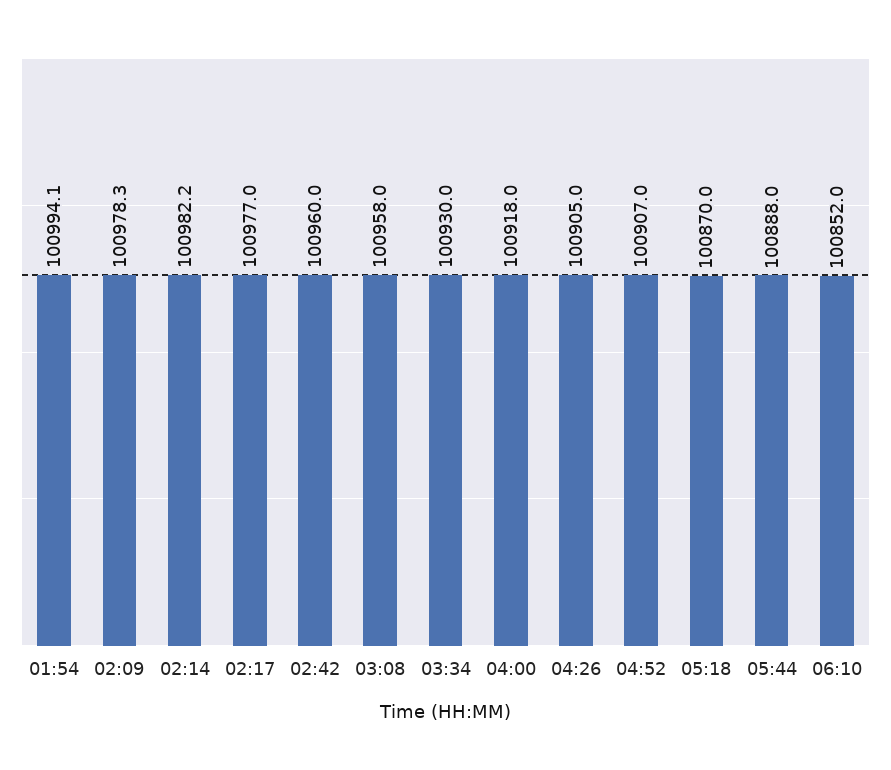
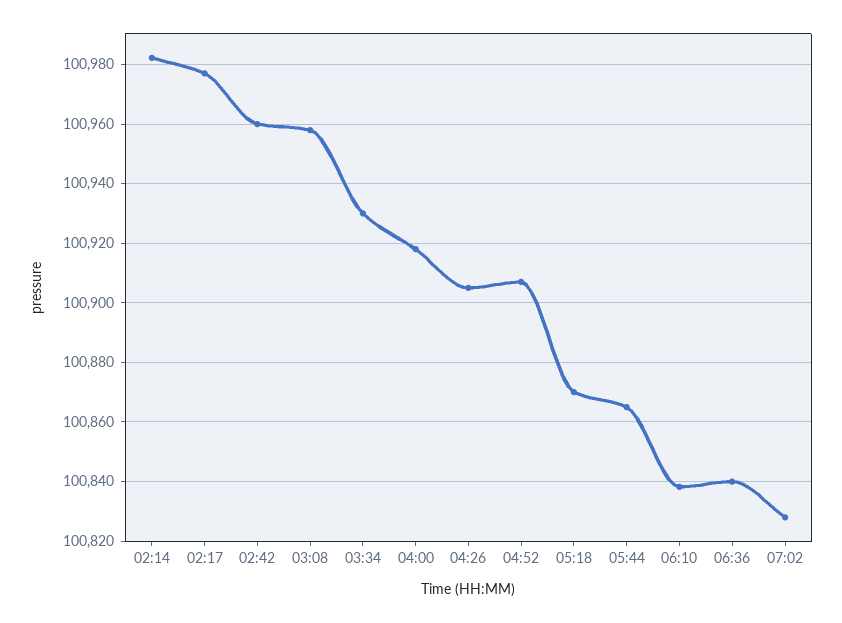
01:54: 100994.1 -> none
02:09: 100978.3 -> none
05:44: 100888 -> 100865
06:10: 100852 -> 100837.5
06:36: none -> 100840
07:02: none -> 100827.5

